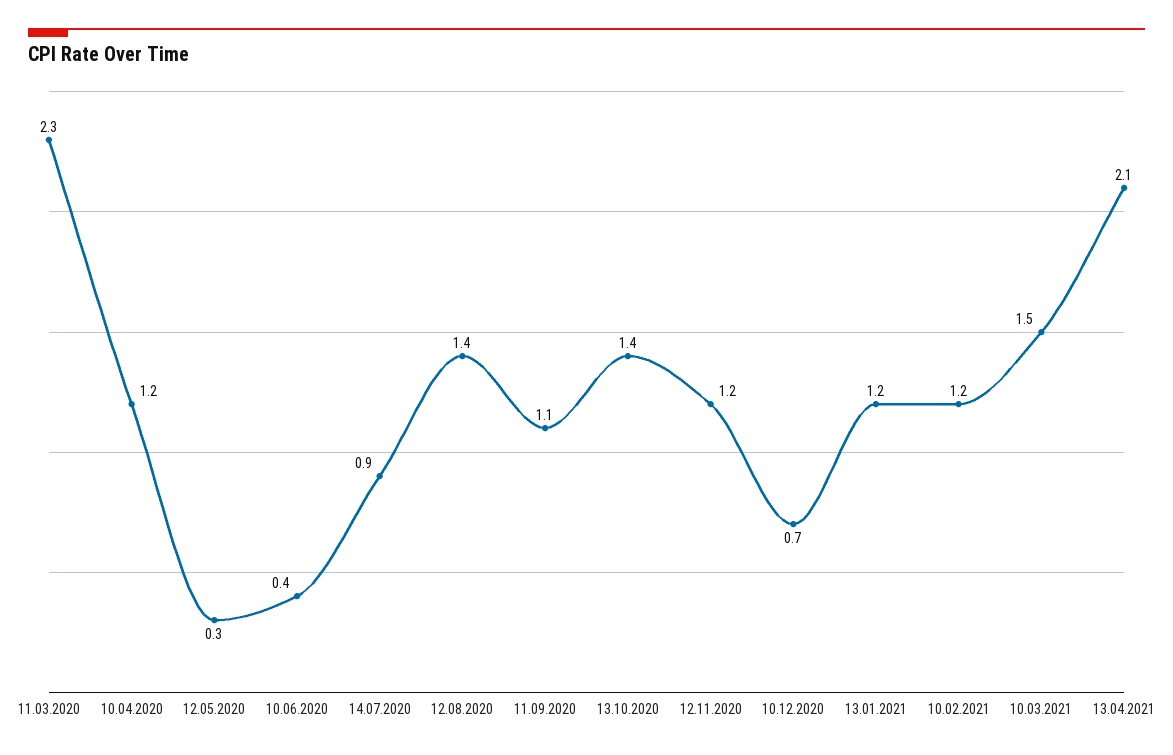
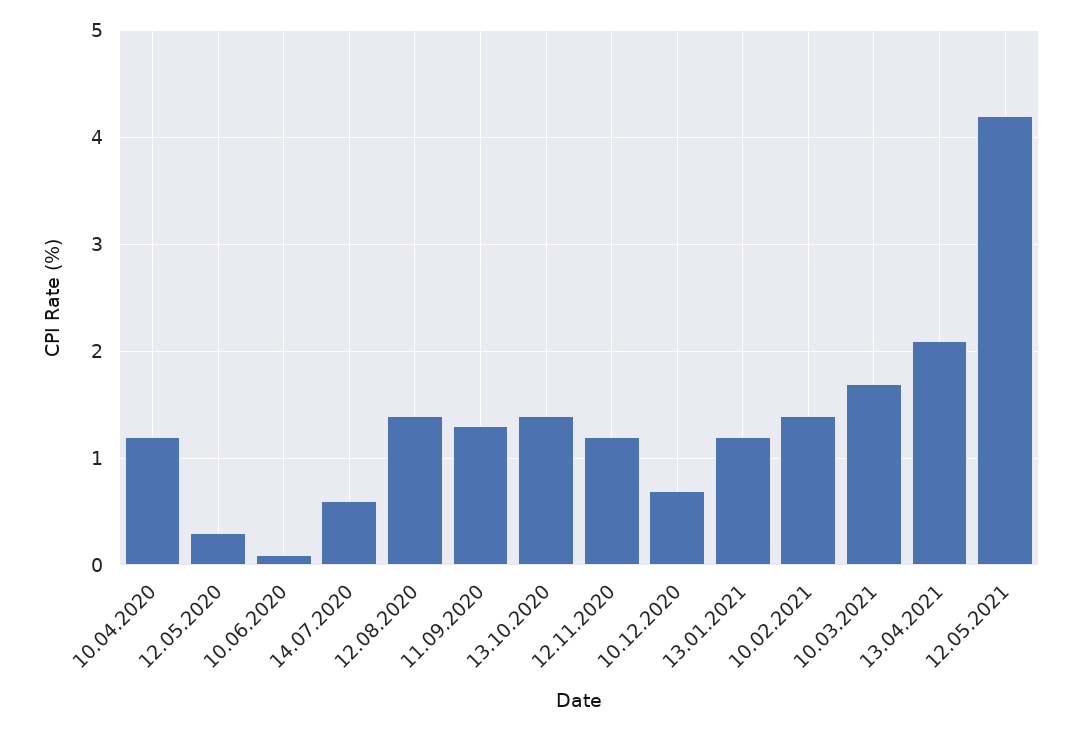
11.03.2020: 2.3 -> none
10.06.2020: 0.4 -> 0.1
14.07.2020: 0.9 -> 0.6
11.09.2020: 1.1 -> 1.3
10.02.2021: 1.2 -> 1.4
10.03.2021: 1.5 -> 1.7
12.05.2021: none -> 4.2

